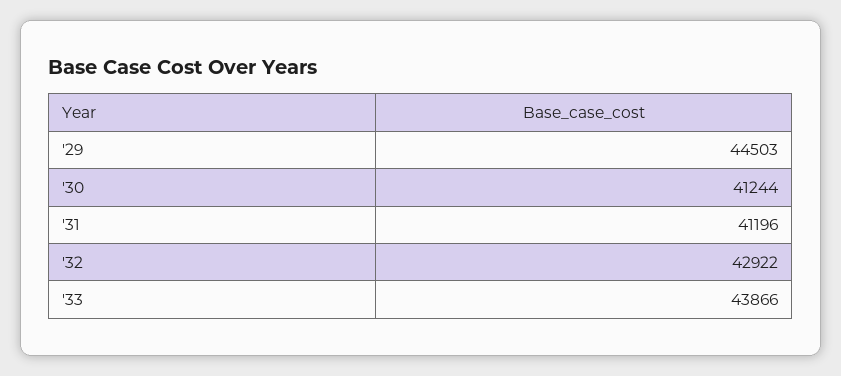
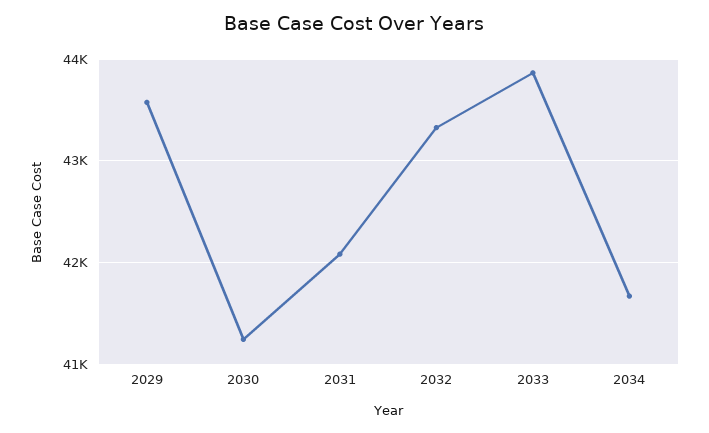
'29: 44503 -> 43600
'31: 41196 -> 42100
'32: 42922 -> 43300
2034: none -> 41700

